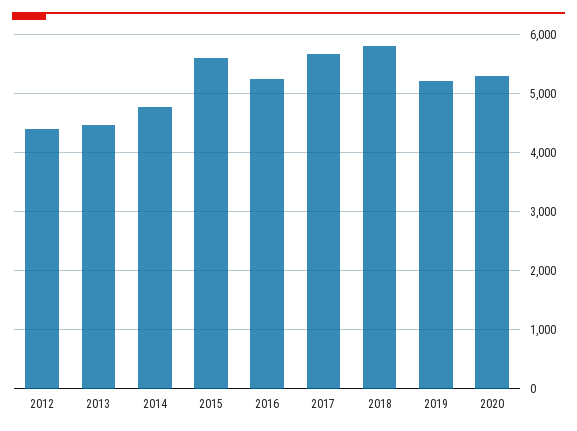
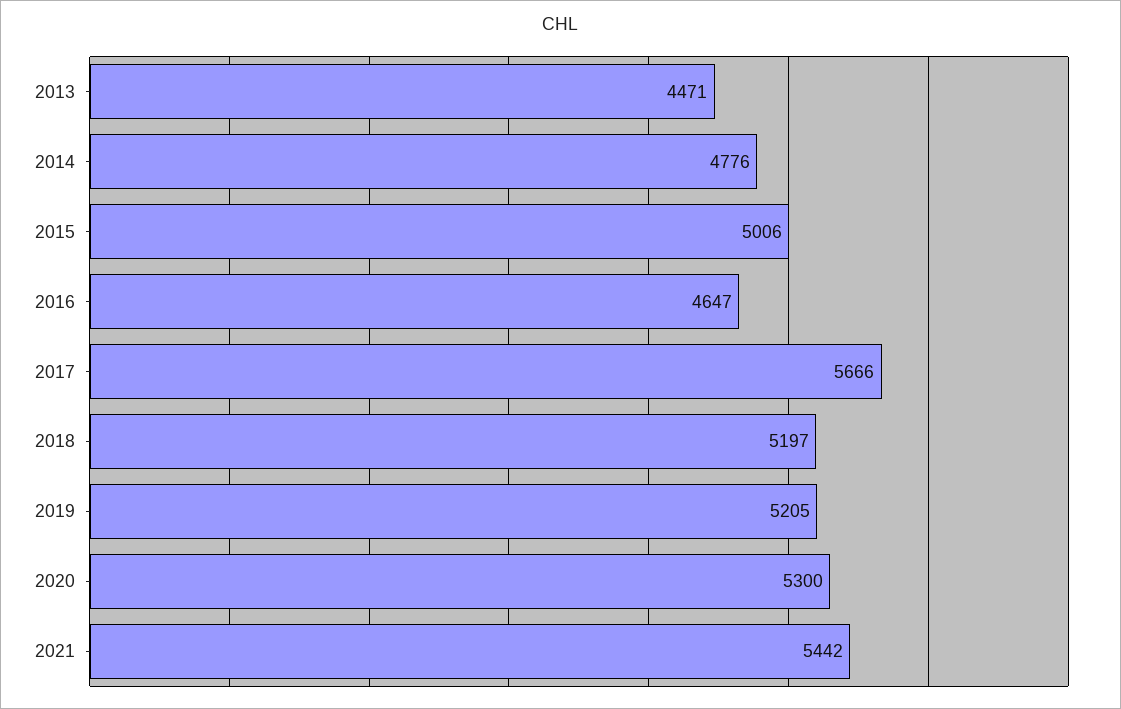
2012: 4400 -> none
2015: 5600 -> 5006
2016: 5200 -> 4647
2018: 5800 -> 5197
2021: none -> 5442

